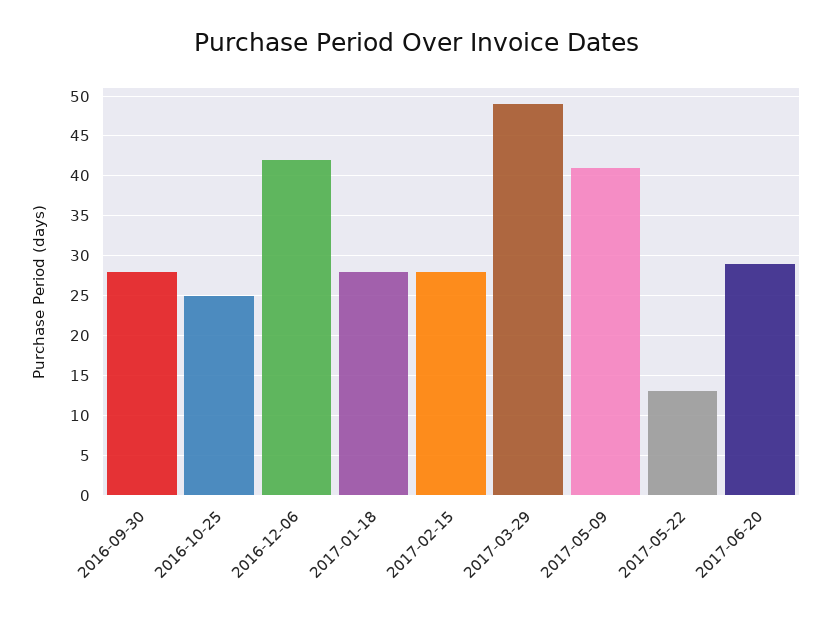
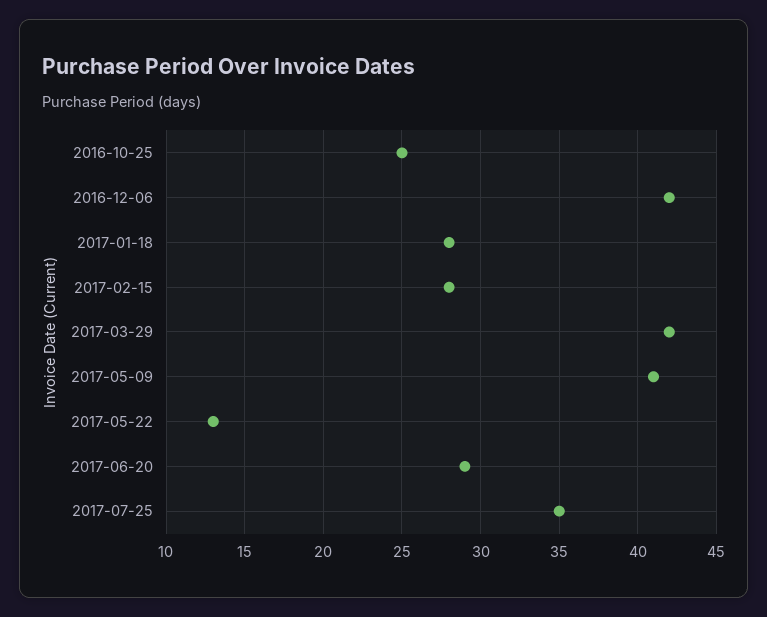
2016-09-30: 28 -> none
2017-03-29: 49 -> 42
2017-07-25: none -> 35

